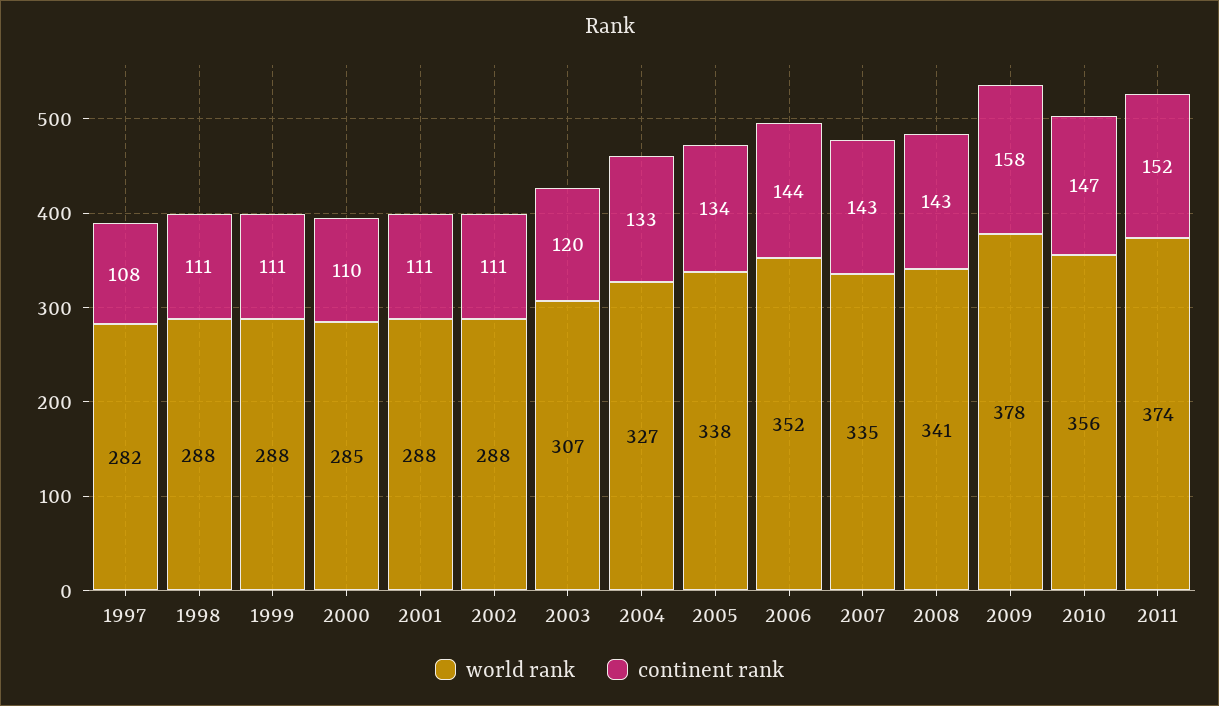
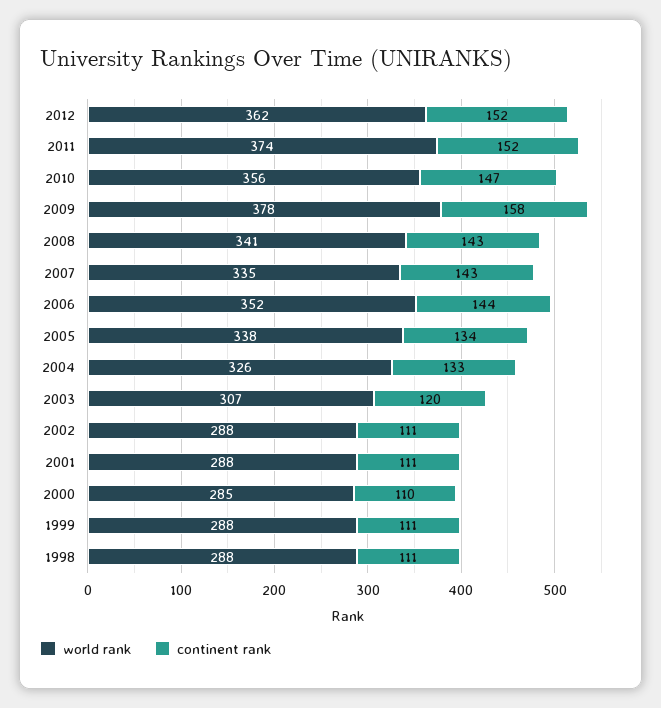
world rank, 1997: 282 -> none
continent rank, 1997: 108 -> none
world rank, 2004: 327 -> 326
world rank, 2012: none -> 362
continent rank, 2012: none -> 152

